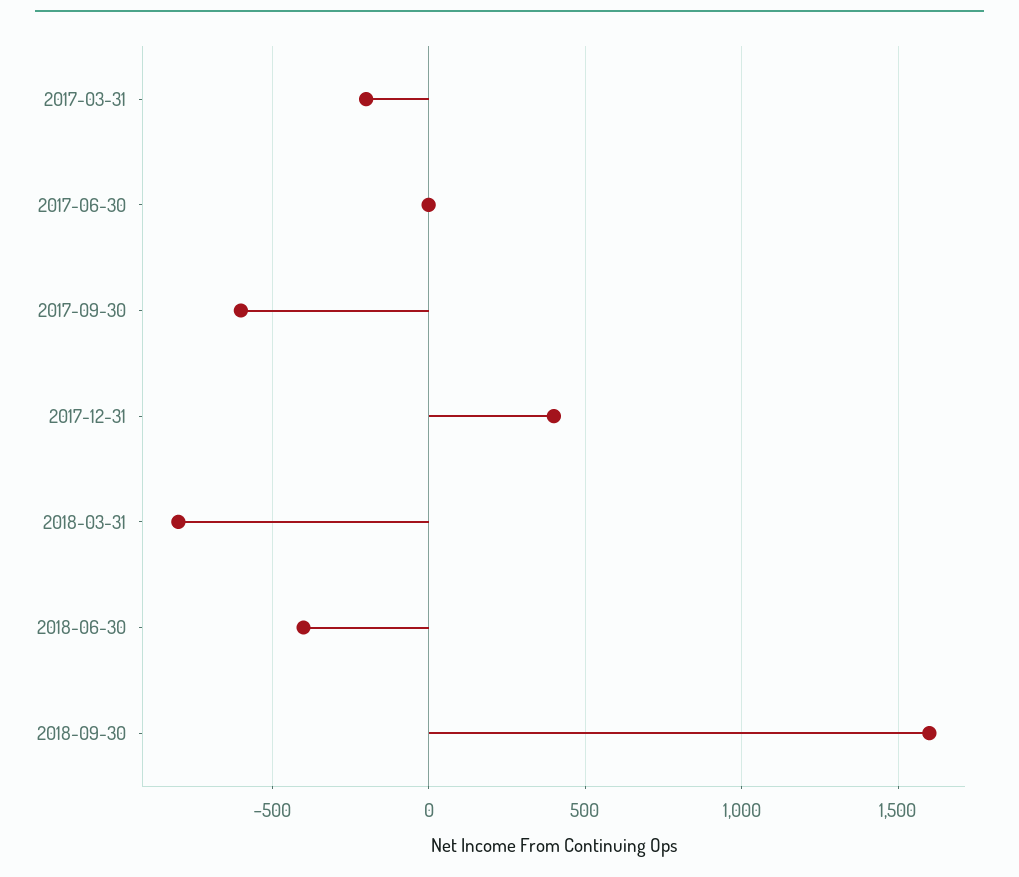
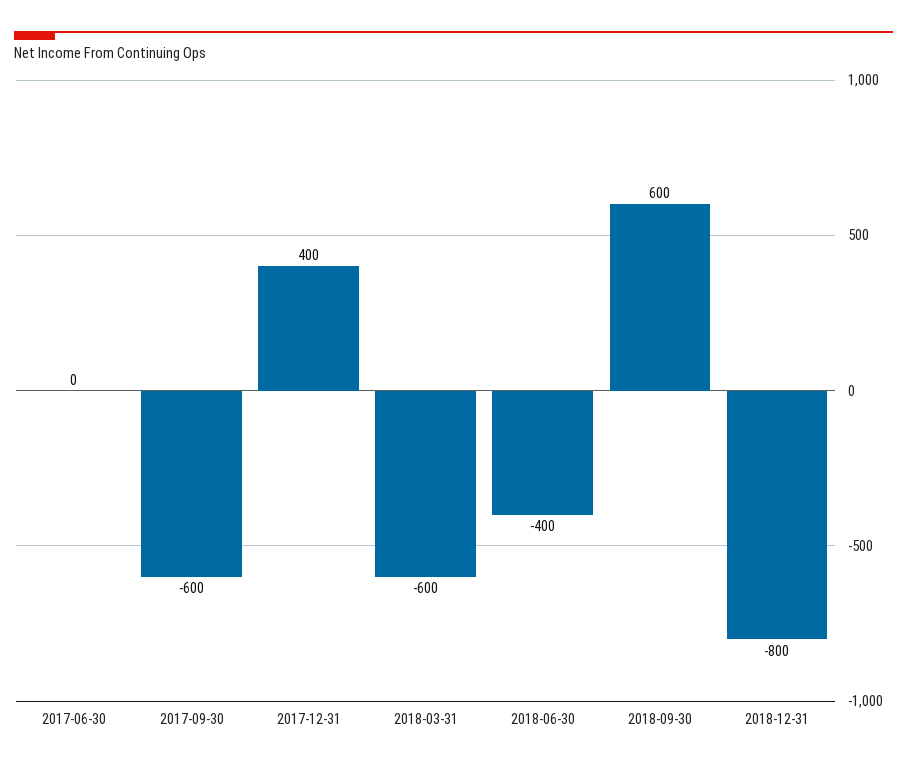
2017-03-31: -200 -> none
2018-03-31: -800 -> -600
2018-09-30: 1600 -> 600
2018-12-31: none -> -800

